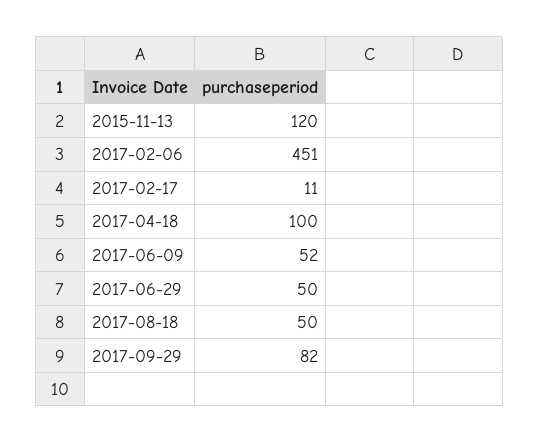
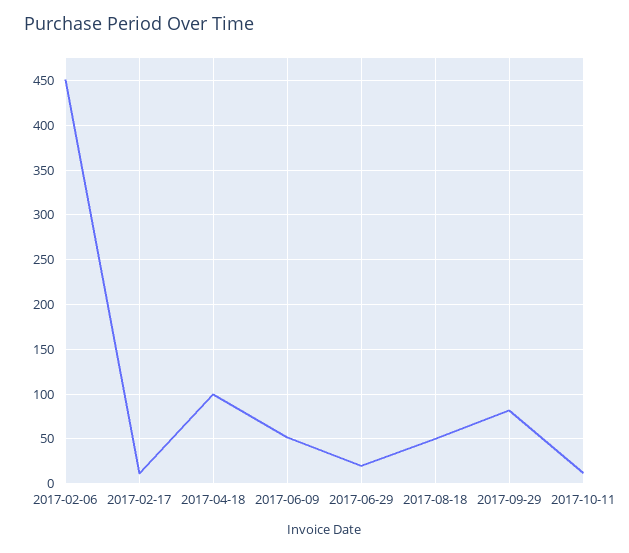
2015-11-13: 120 -> none
2017-06-29: 50 -> 20
2017-10-11: none -> 10

